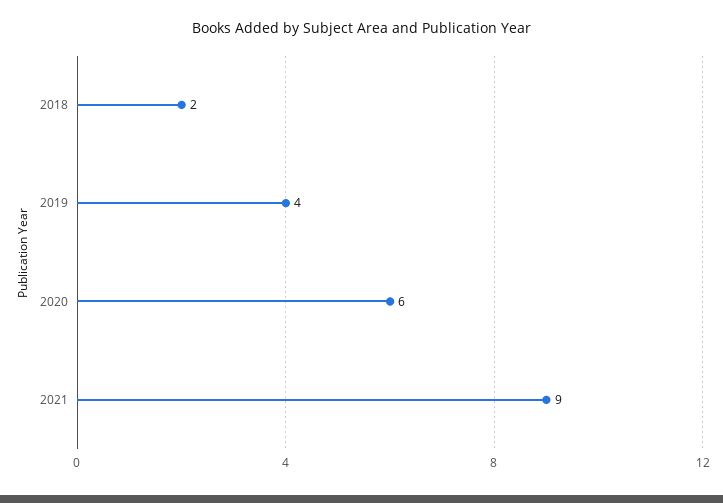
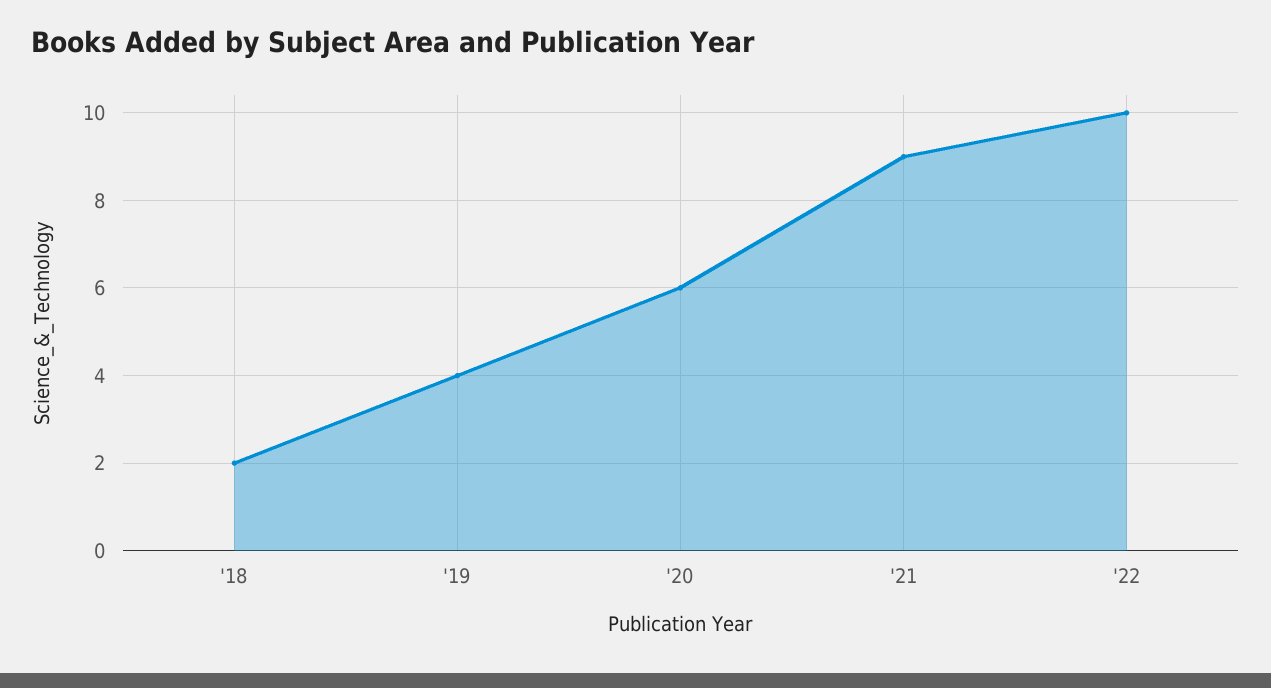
'22: none -> 10

